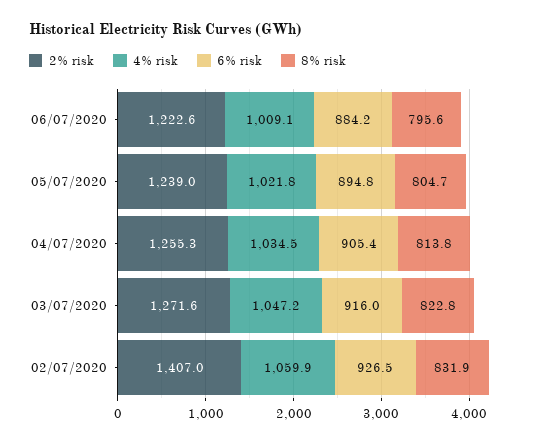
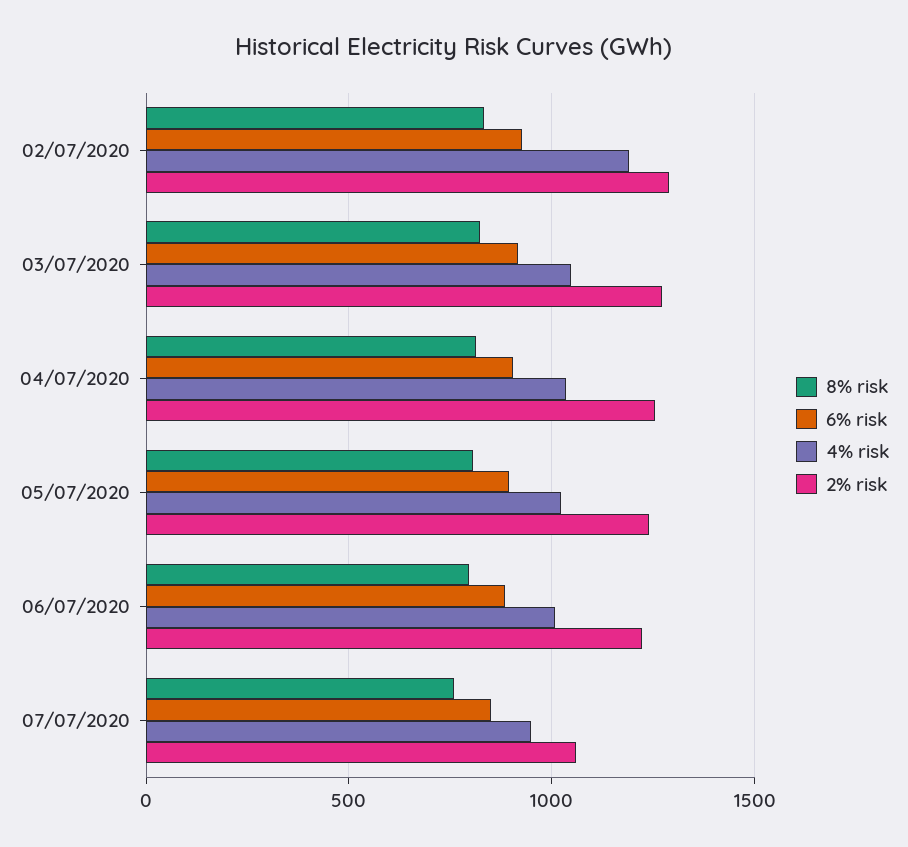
2% risk, 02/07/2020: 1407 -> 1300
4% risk, 02/07/2020: 1059.9 -> 1200
8% risk, 07/07/2020: none -> 750
6% risk, 07/07/2020: none -> 850
4% risk, 07/07/2020: none -> 950
2% risk, 07/07/2020: none -> 1050

